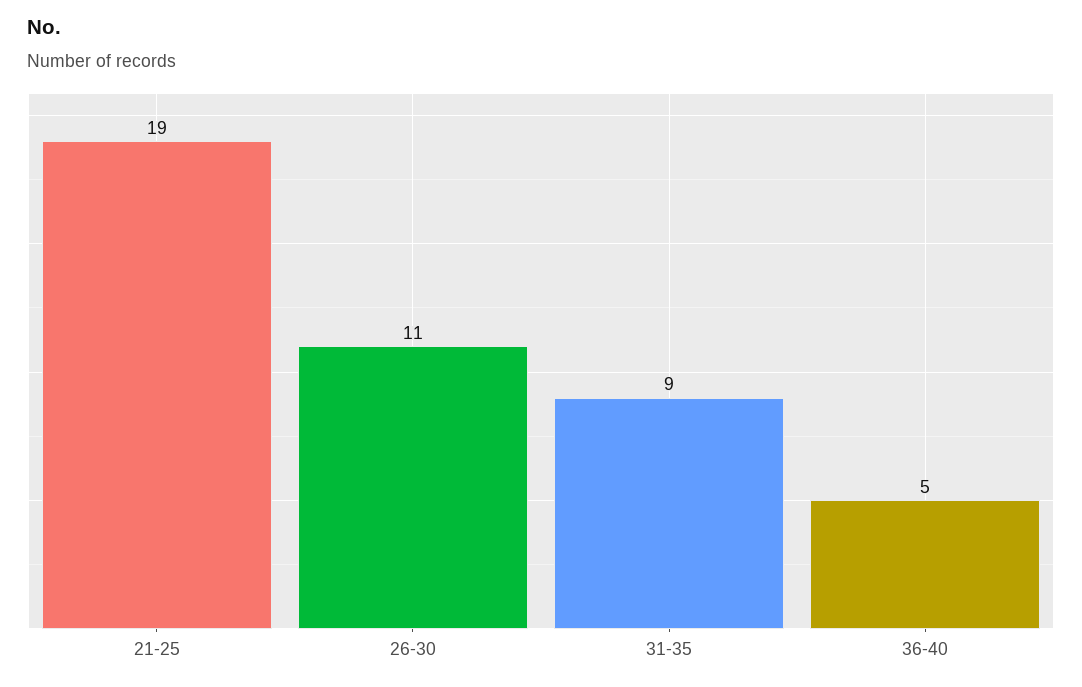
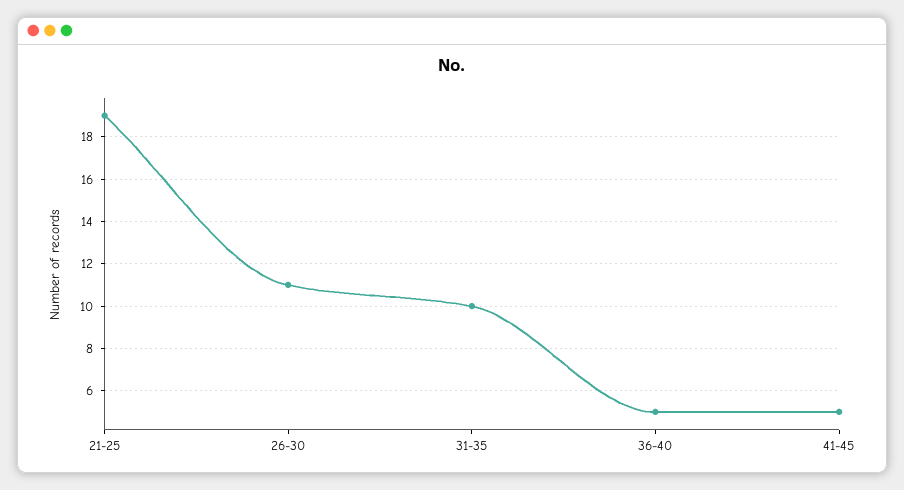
31-35: 9 -> 10
41-45: none -> 5

